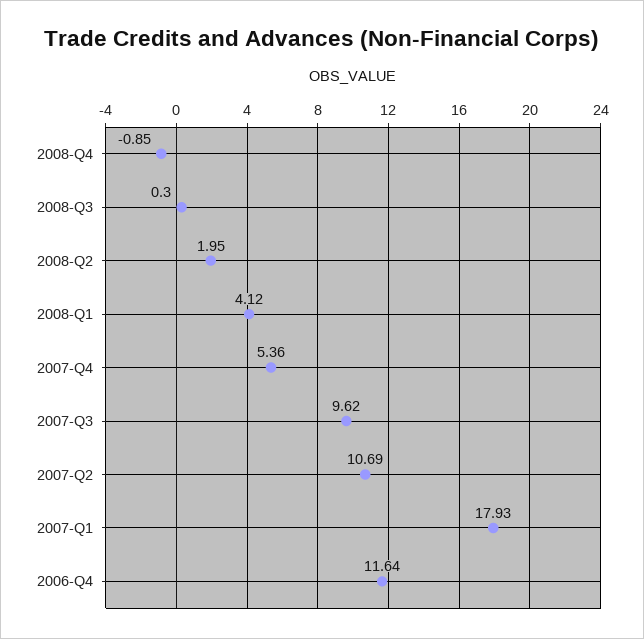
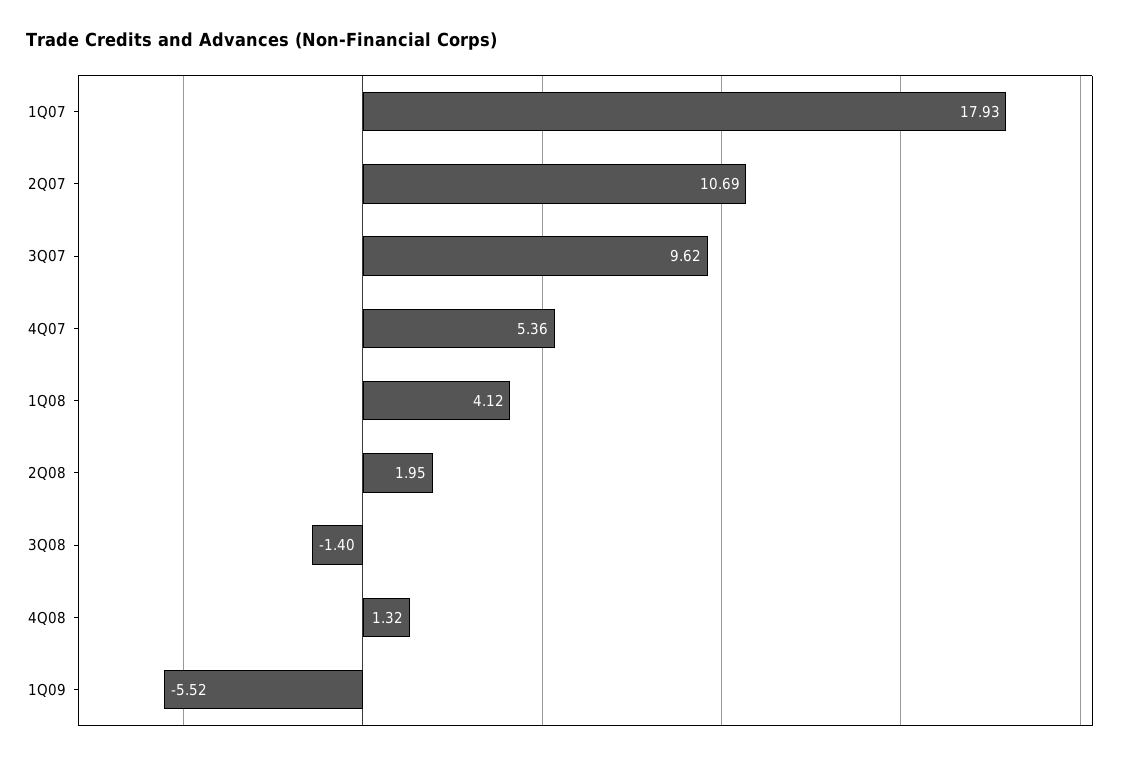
2008-Q4: -0.85 -> 1.32
2008-Q3: 0.3 -> -1.4
2006-Q4: 11.64 -> none
1Q09: none -> -5.52

